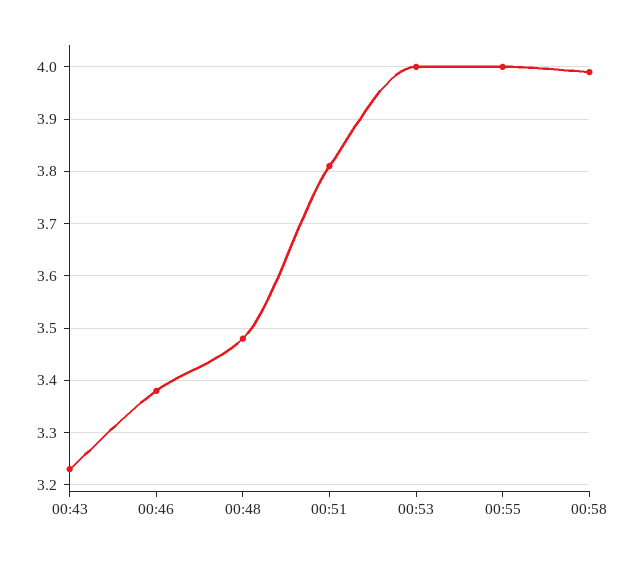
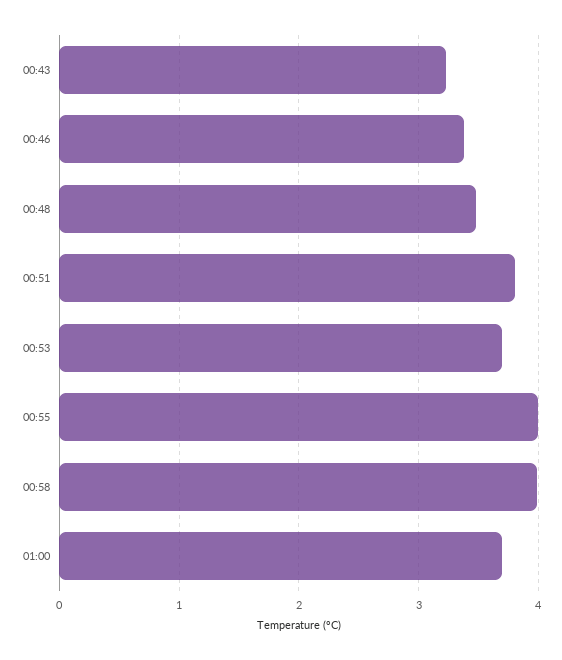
00:53: 4 -> 3.7
01:00: none -> 3.7

